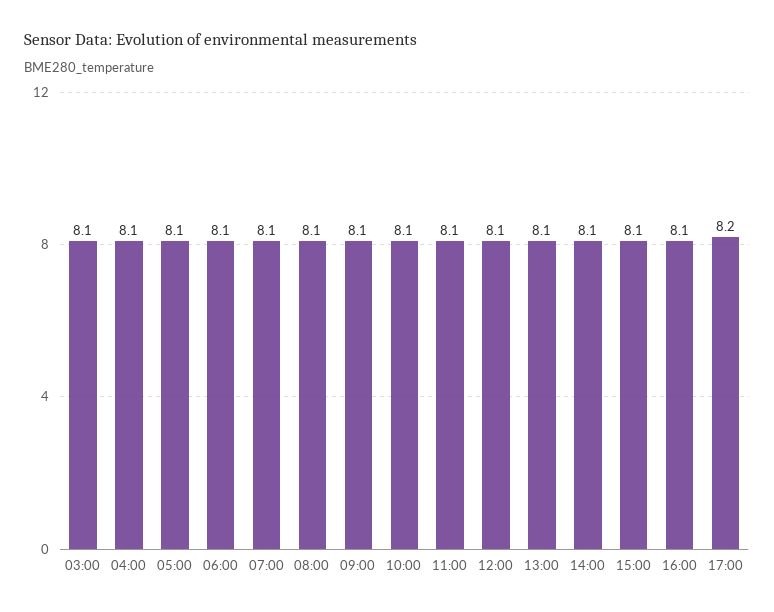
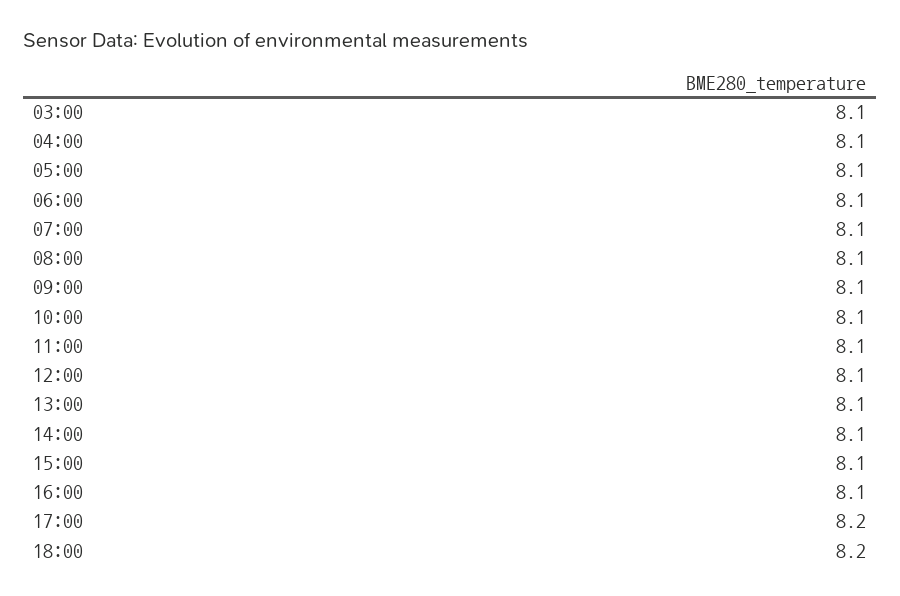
18:00: none -> 8.2

